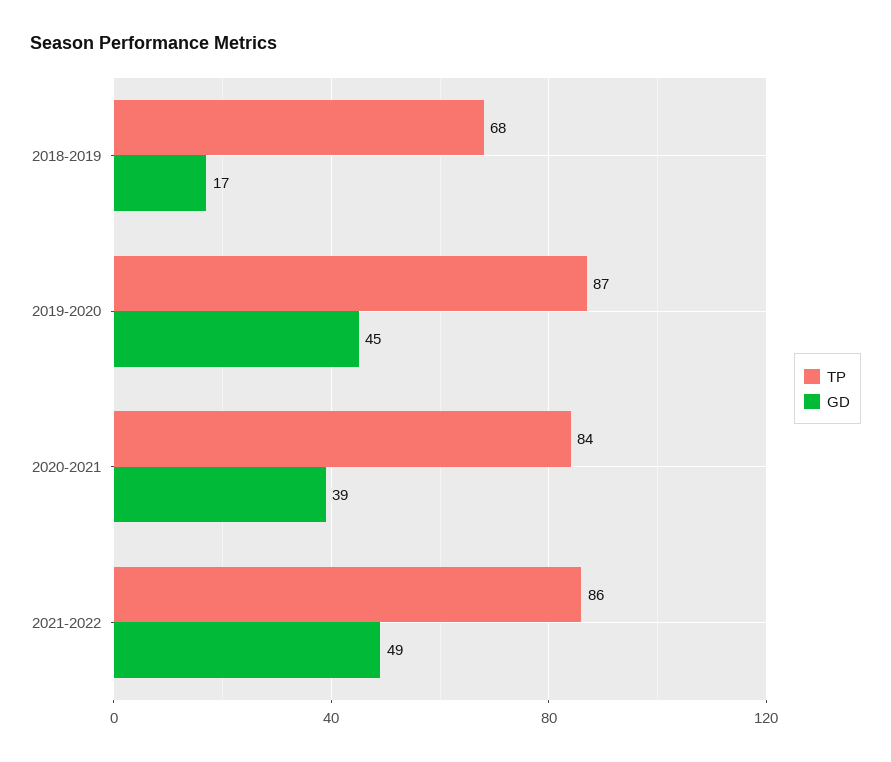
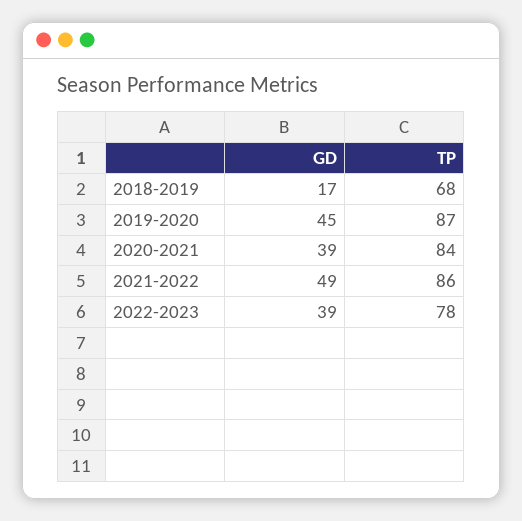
GD, 2022-2023: none -> 39
TP, 2022-2023: none -> 78

